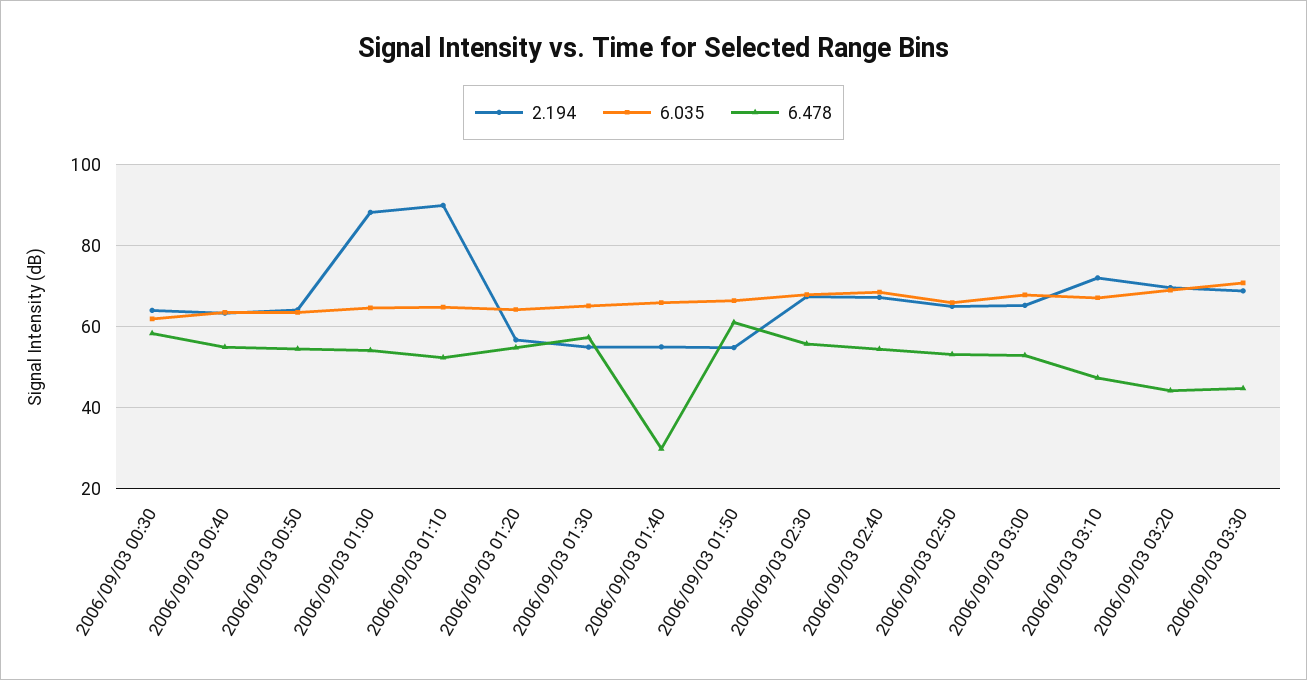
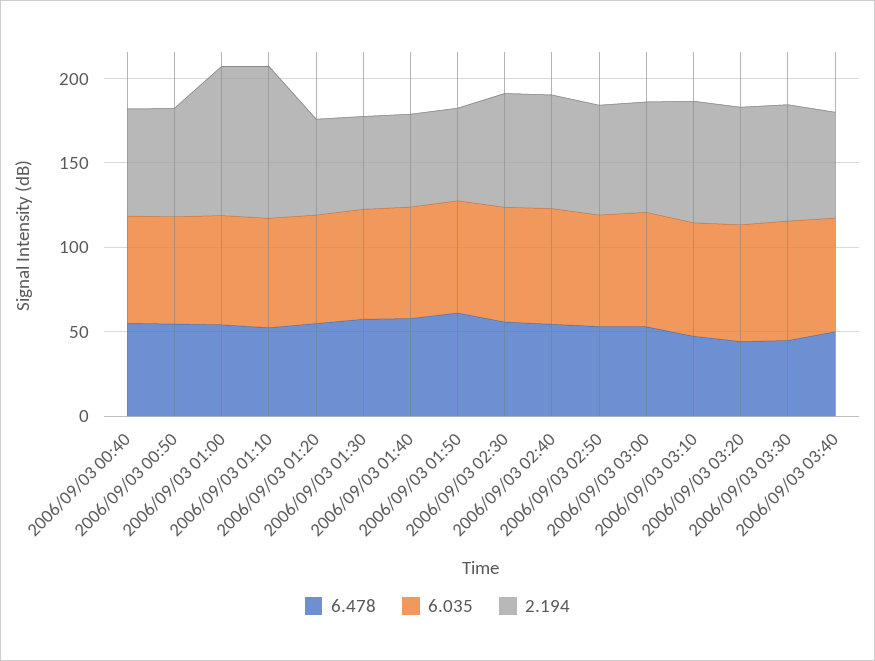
2.194, 2006/09/03 00:30: 64 -> none
6.035, 2006/09/03 00:30: 62 -> none
6.478, 2006/09/03 00:30: 58 -> none
6.478, 2006/09/03 01:40: 30 -> 60
6.478, 2006/09/03 03:40: none -> 50
6.035, 2006/09/03 03:40: none -> 70
2.194, 2006/09/03 03:40: none -> 60

